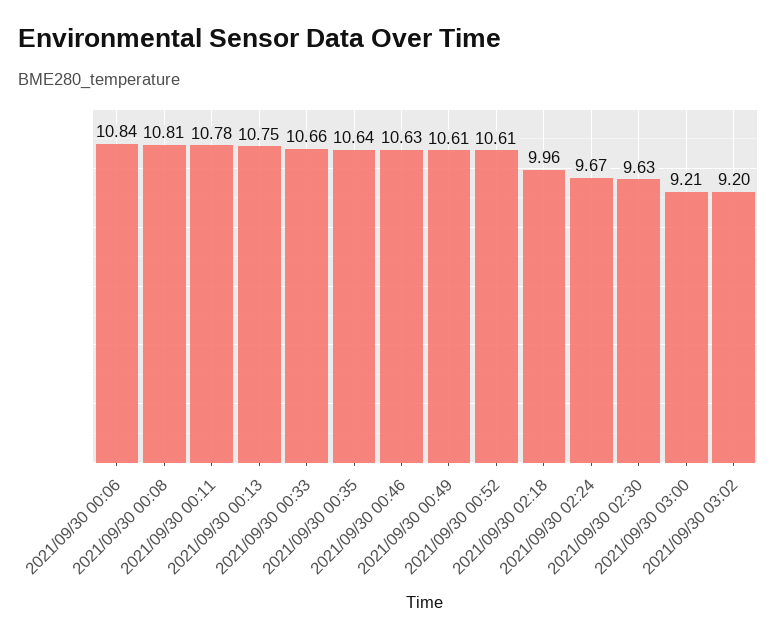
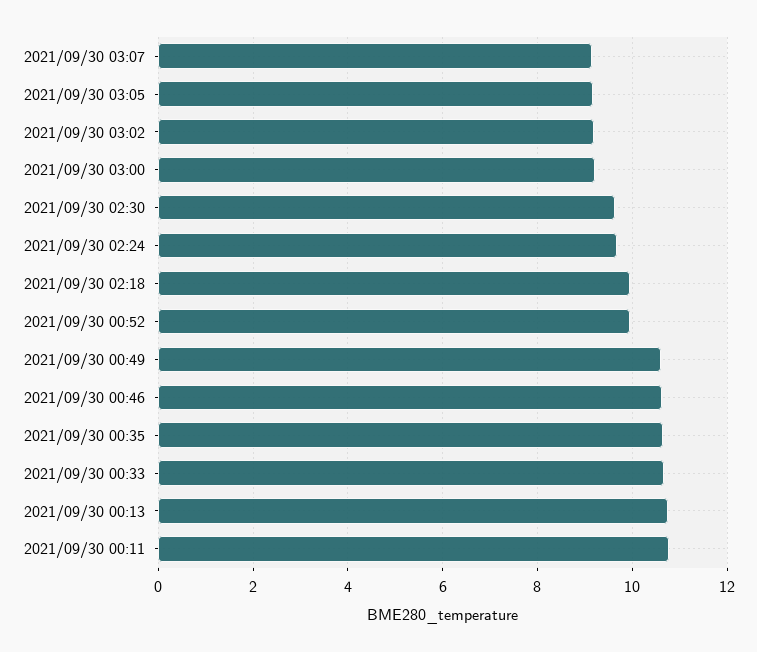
2021/09/30 00:06: 10.84 -> none
2021/09/30 00:08: 10.81 -> none
2021/09/30 00:52: 10.61 -> 10
2021/09/30 03:07: none -> 9.2
2021/09/30 03:05: none -> 9.2

